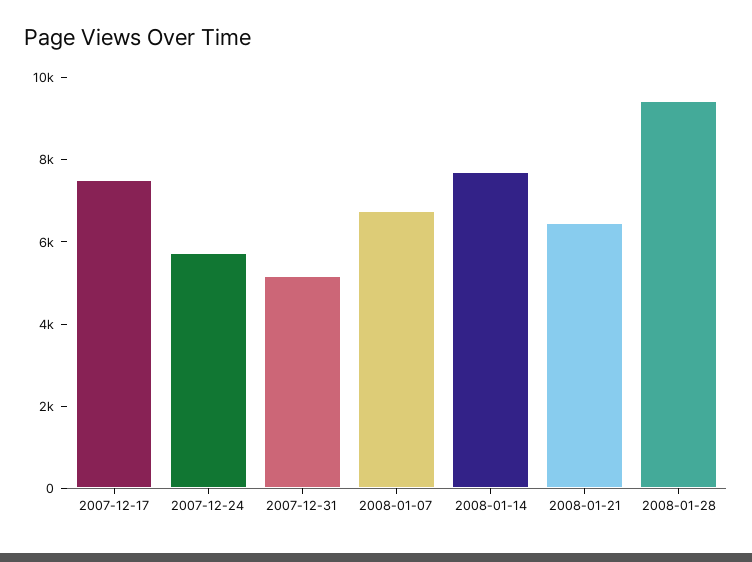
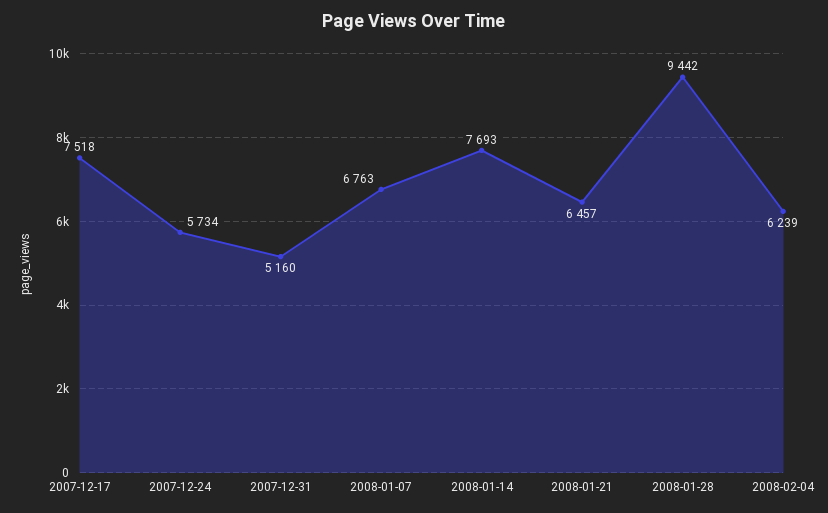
2008-02-04: none -> 6239

